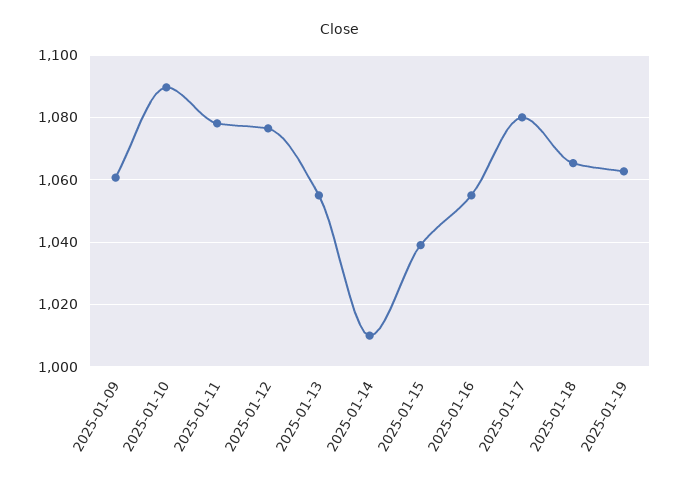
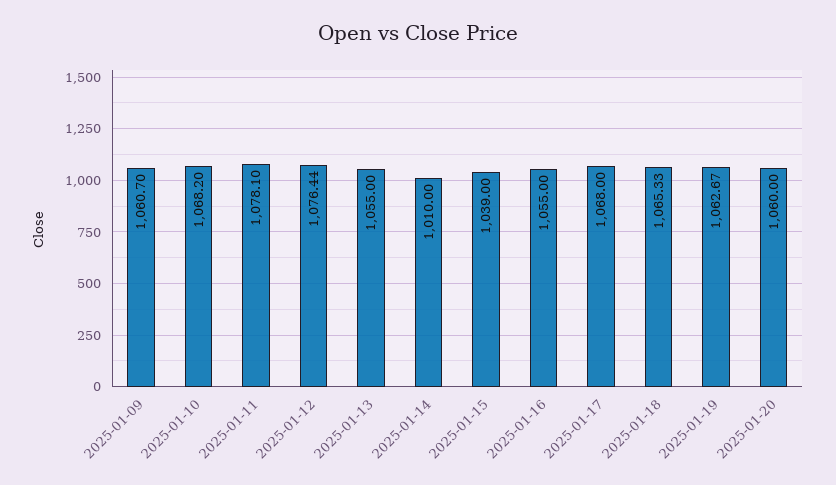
2025-01-10: 1090 -> 1068.2
2025-01-17: 1080 -> 1068
2025-01-20: none -> 1060

